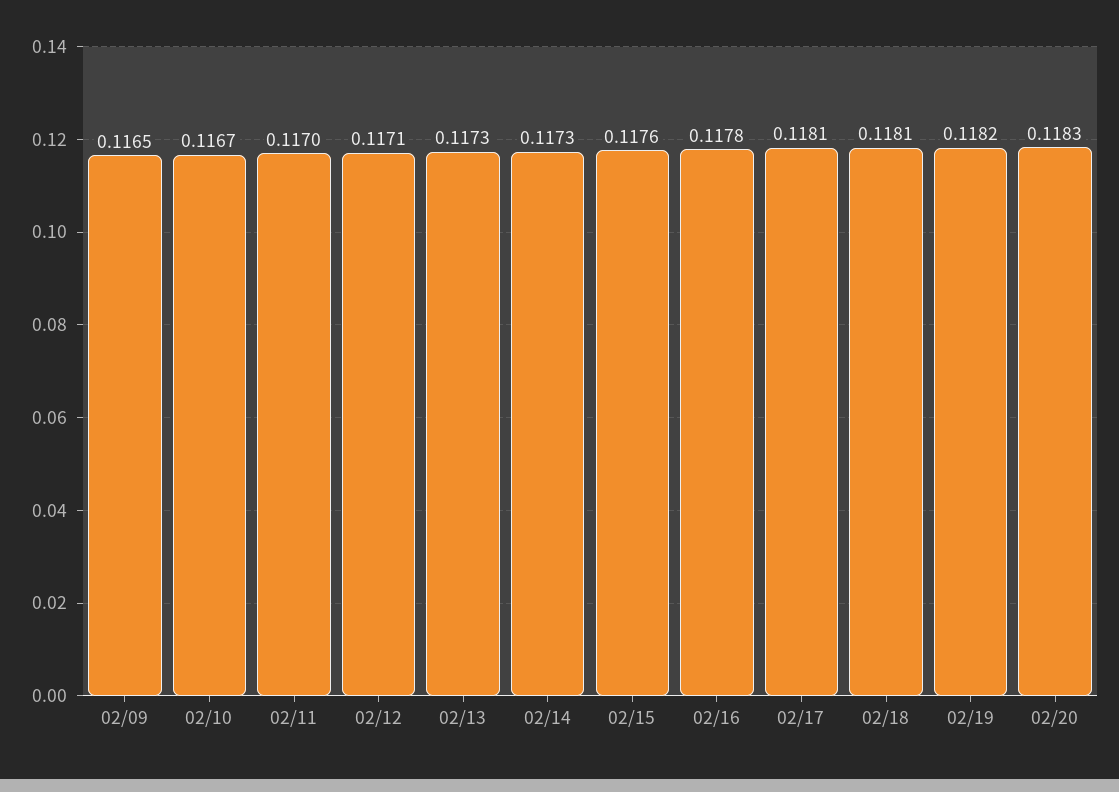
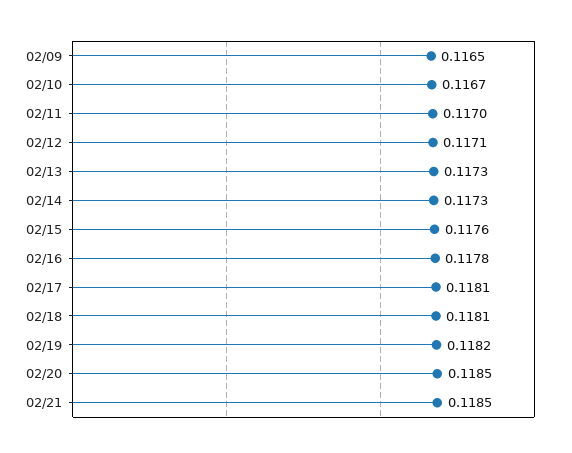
02/20: 0.1183 -> 0.1185
02/21: none -> 0.1185

